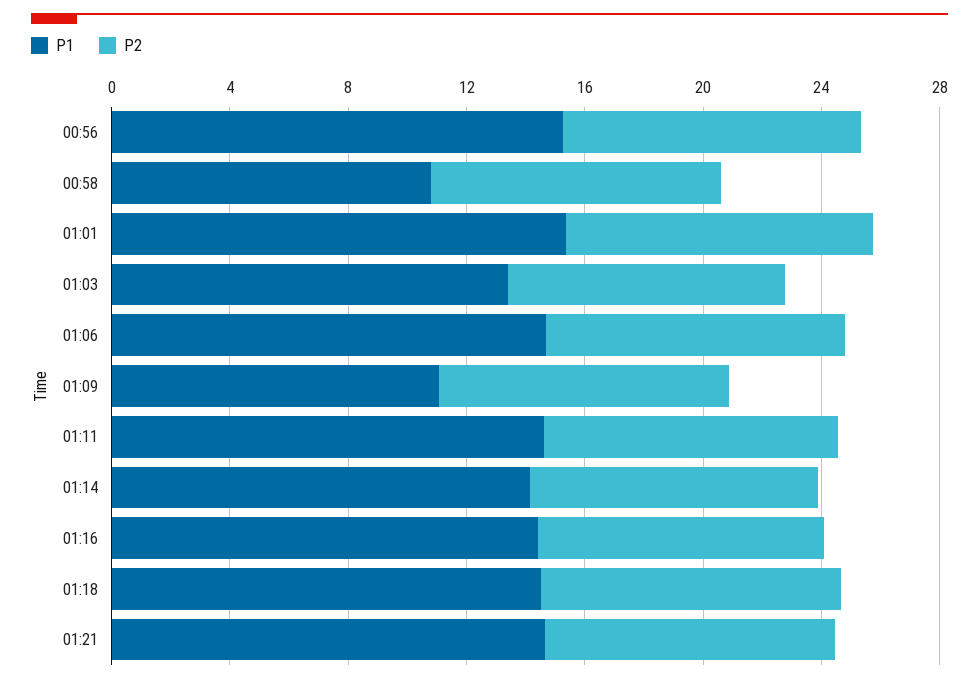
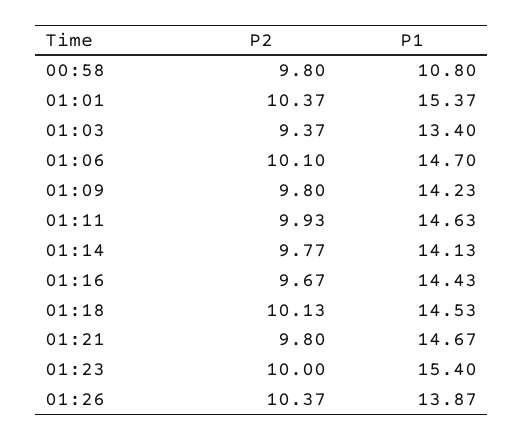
P1, 00:56: 15 -> none
P2, 00:56: 10 -> none
P1, 01:09: 11 -> 14.23
P2, 01:23: none -> 10
P1, 01:23: none -> 15.4
P2, 01:26: none -> 10.37
P1, 01:26: none -> 13.87

